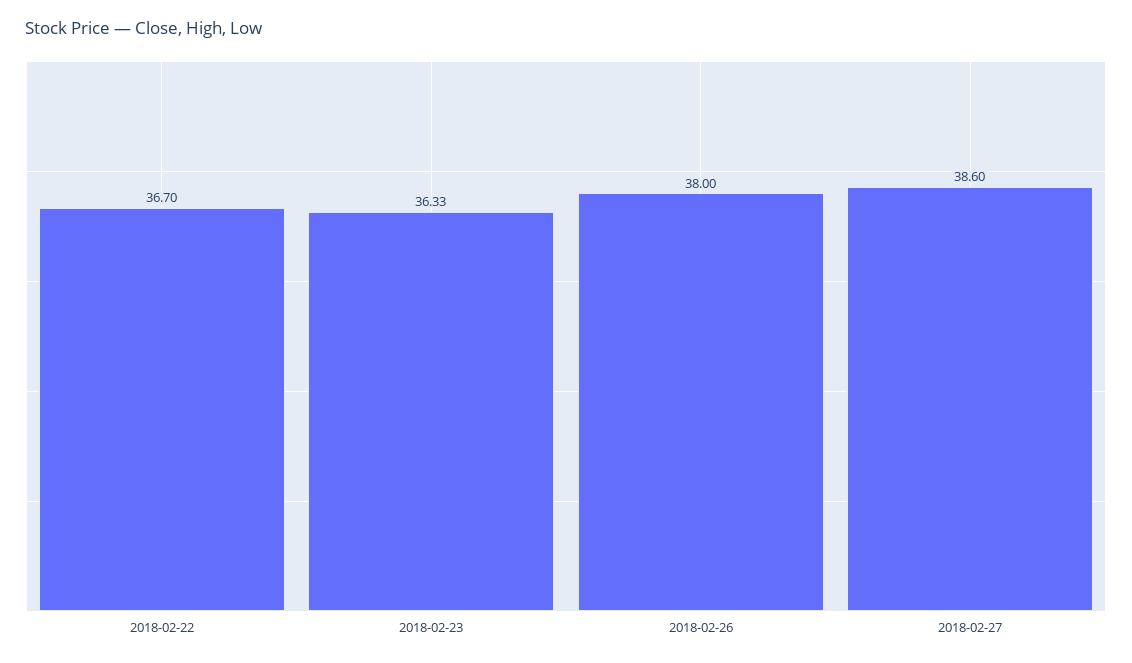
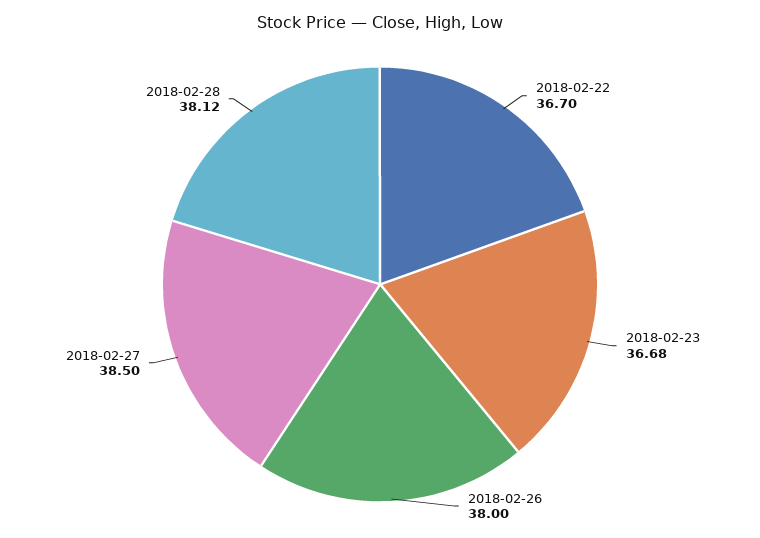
2018-02-23: 36.33 -> 36.68
2018-02-27: 38.6 -> 38.5
2018-02-28: none -> 38.12

